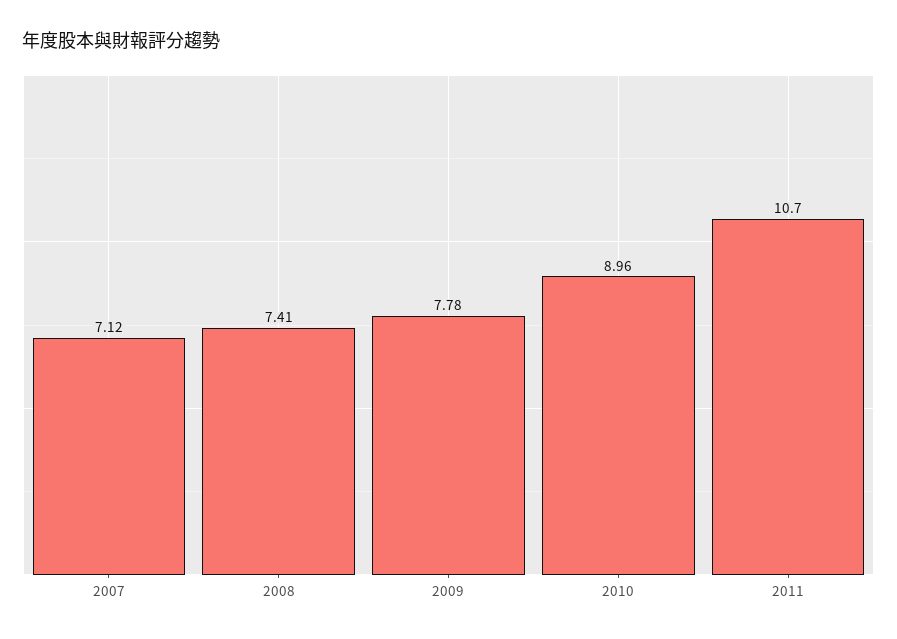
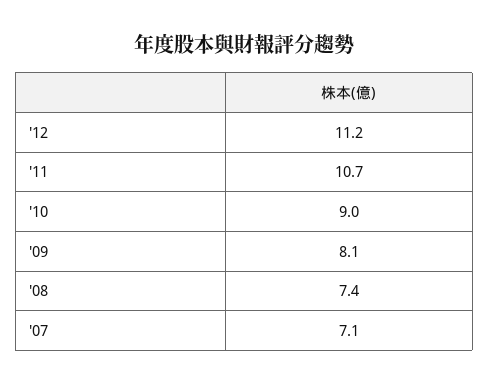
2009: 7.78 -> 8.1
'12: none -> 11.2

